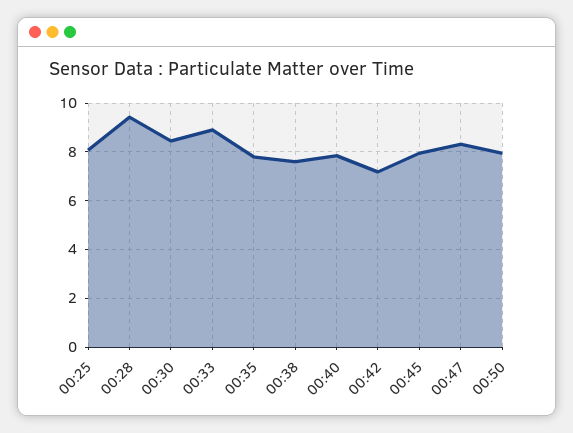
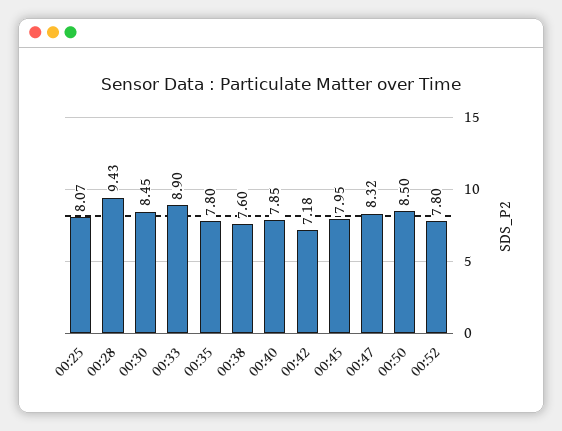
00:50: 8 -> 8.5
00:52: none -> 7.8

